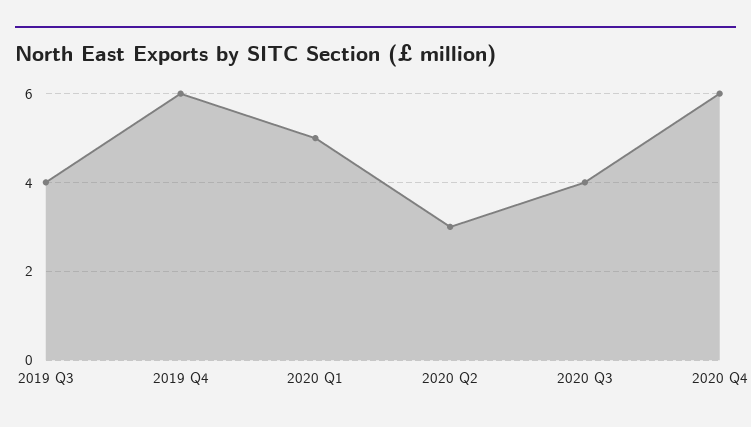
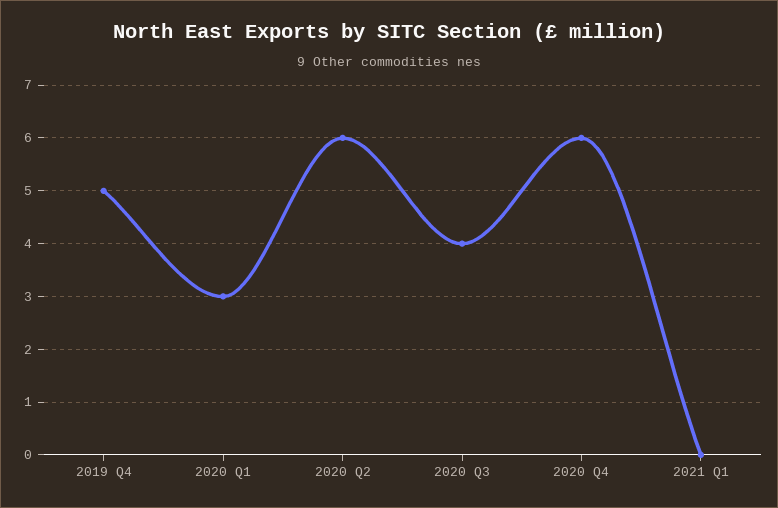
2019 Q3: 4 -> none
2019 Q4: 6 -> 5
2020 Q1: 5 -> 3
2020 Q2: 3 -> 6
2021 Q1: none -> 0

